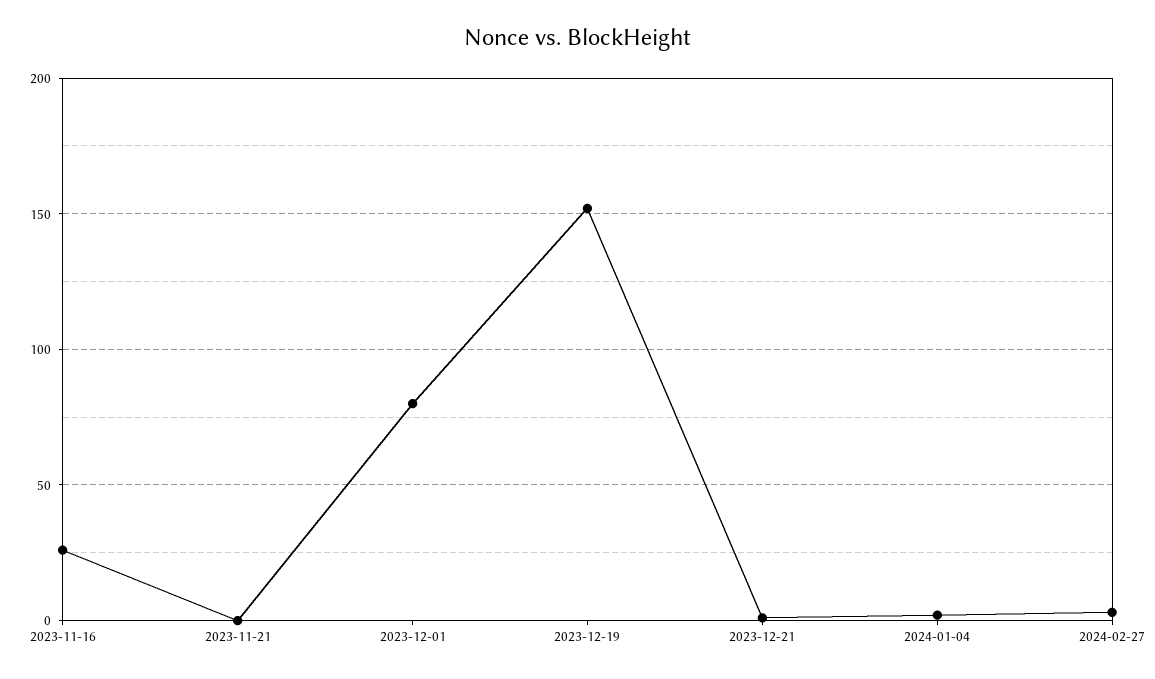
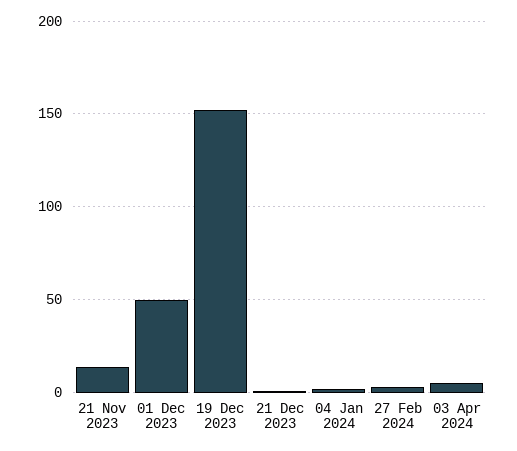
2023-11-16: 25 -> none
2023-11-21: 0 -> 15
2023-12-01: 80 -> 50
03 Apr 2024: none -> 5

